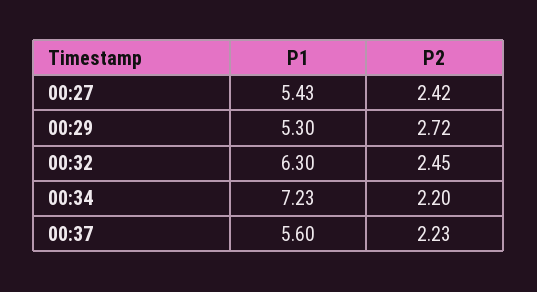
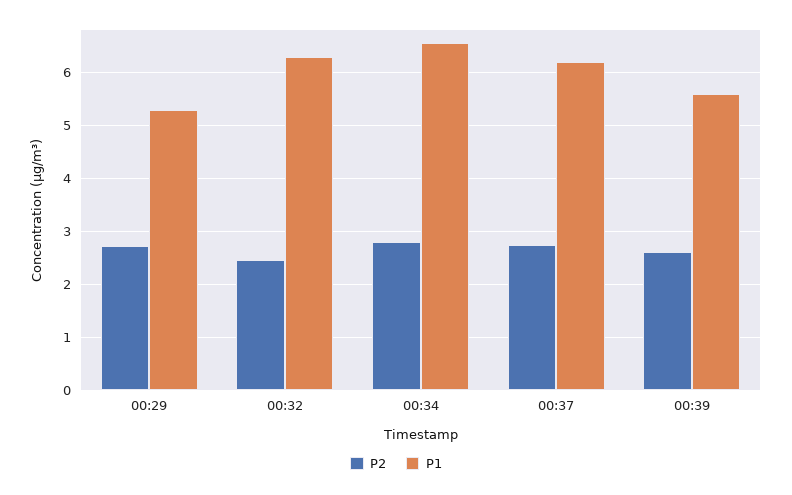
P1, 00:27: 5.43 -> none
P2, 00:27: 2.42 -> none
P1, 00:34: 7.23 -> 6.6
P2, 00:34: 2.2 -> 2.8
P1, 00:37: 5.6 -> 6.2
P2, 00:37: 2.23 -> 2.8
P2, 00:39: none -> 2.6
P1, 00:39: none -> 5.6

